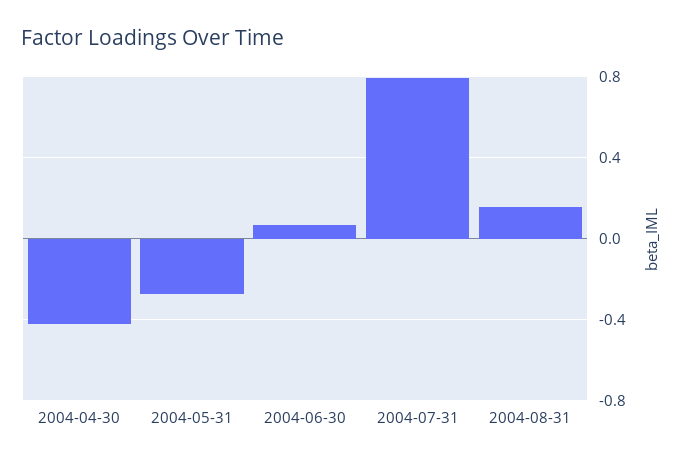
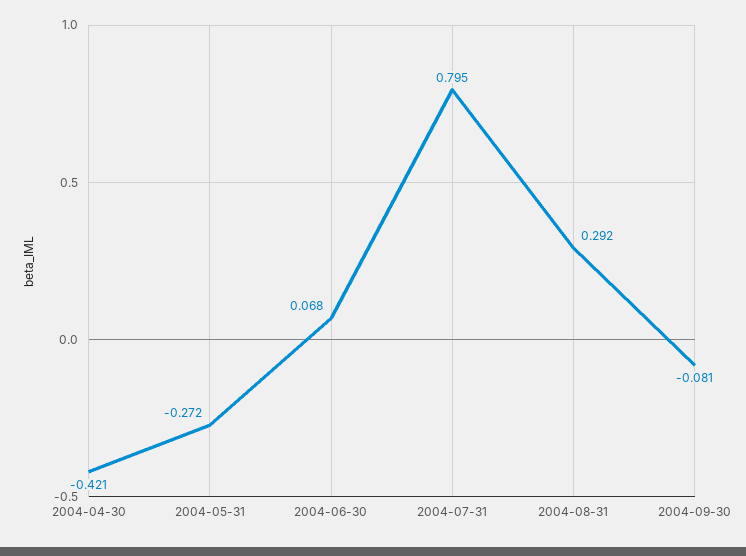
2004-08-31: 0.15 -> 0.292
2004-09-30: none -> -0.081

